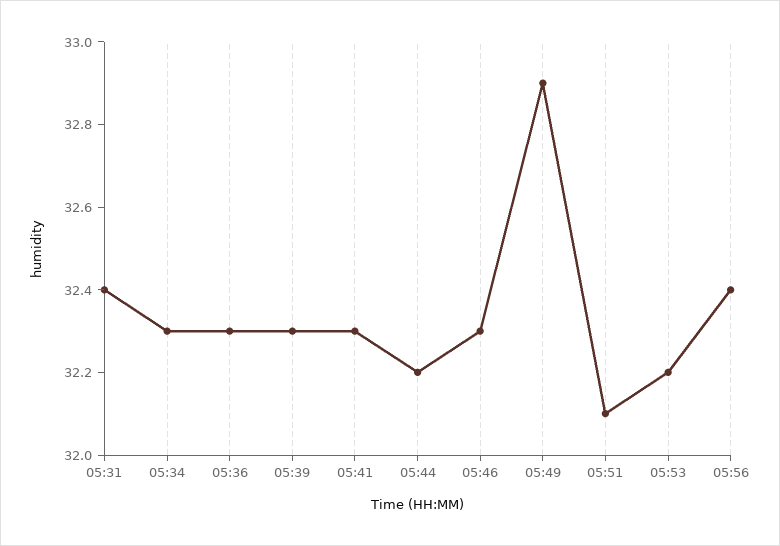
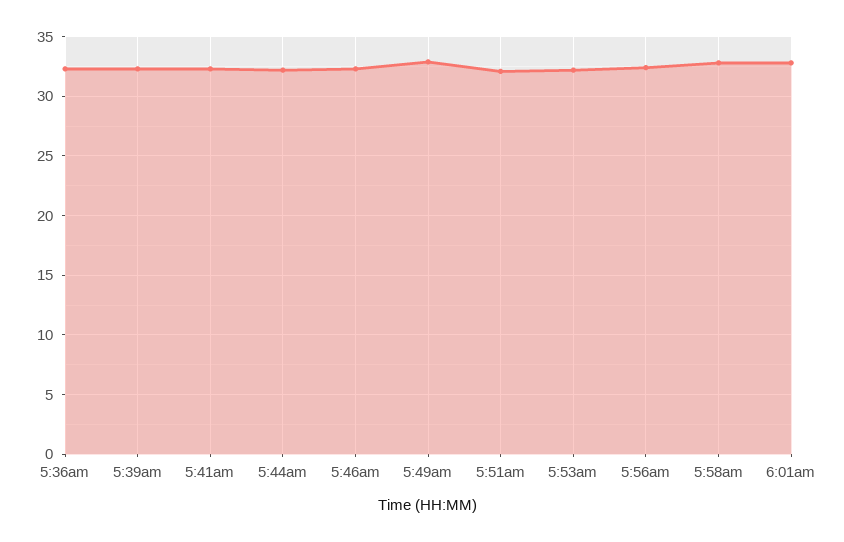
05:31: 32.4 -> none
05:34: 32.3 -> none
5:58am: none -> 33
6:01am: none -> 33

